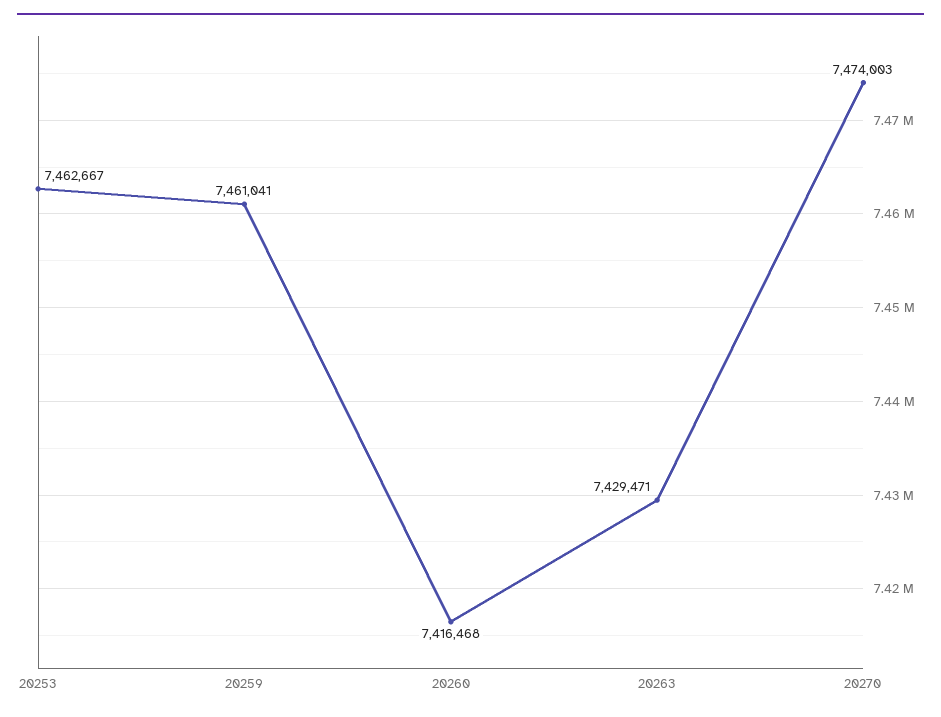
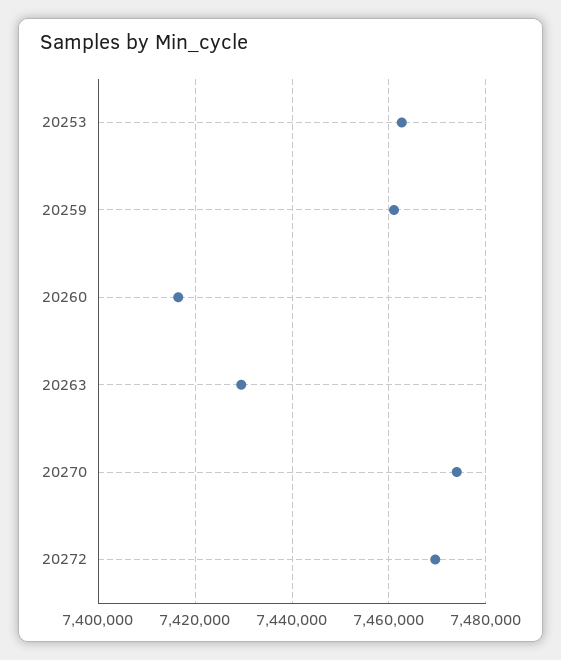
20272: none -> 7470000

